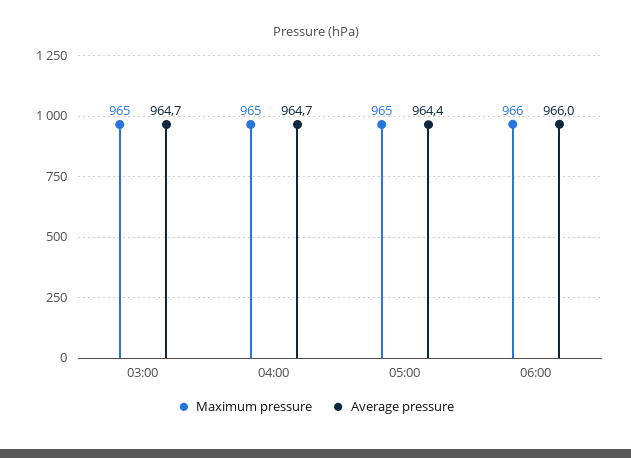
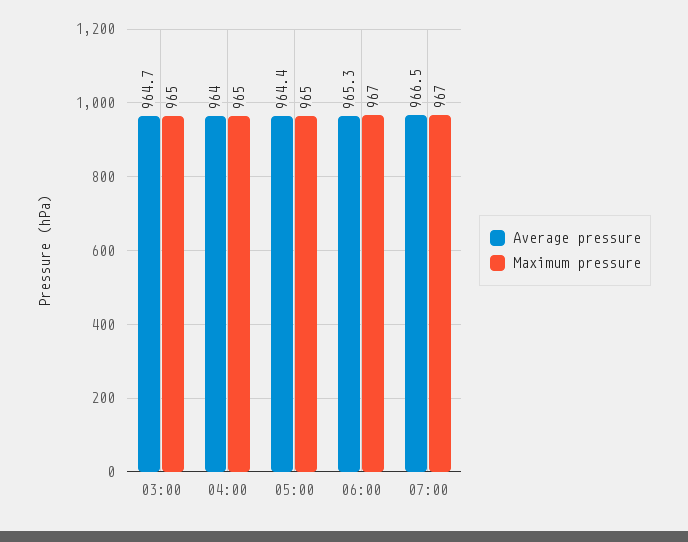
Average pressure, 04:00: 964.7 -> 964
Maximum pressure, 06:00: 966 -> 967
Average pressure, 06:00: 966 -> 965.3
Average pressure, 07:00: none -> 966.5
Maximum pressure, 07:00: none -> 967

